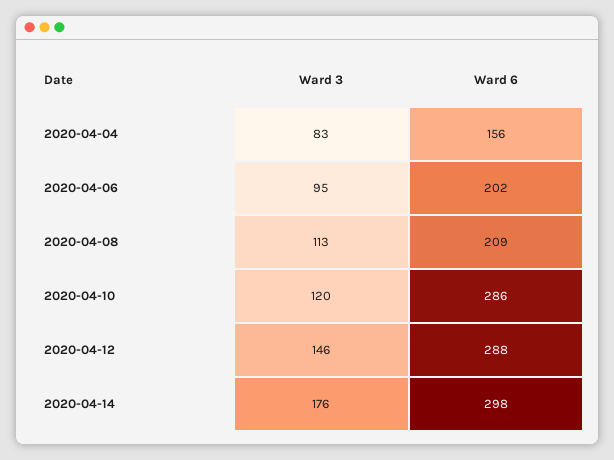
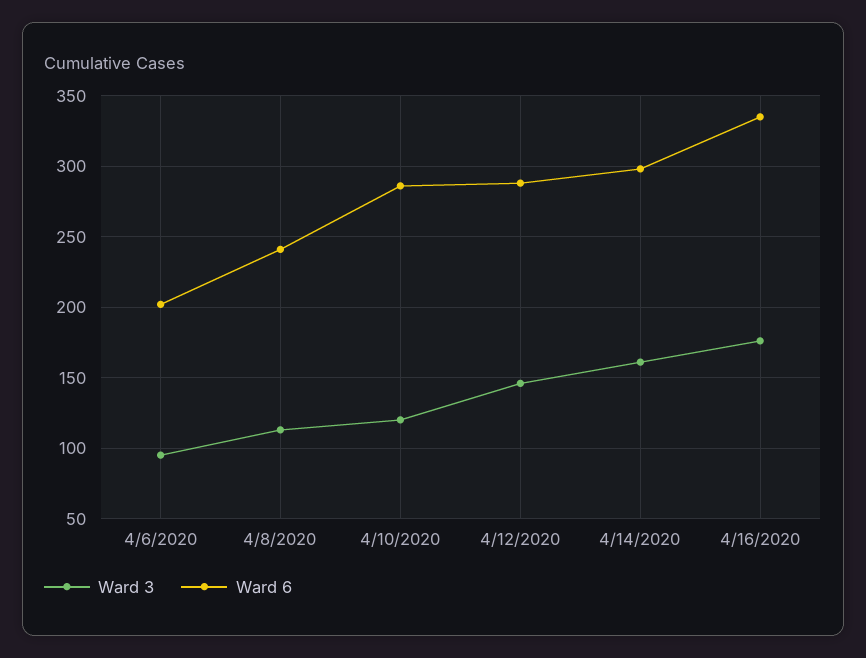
Ward 3, 2020-04-04: 83 -> none
Ward 6, 2020-04-04: 156 -> none
Ward 6, 2020-04-08: 209 -> 240
Ward 3, 2020-04-14: 176 -> 160
Ward 3, 4/16/2020: none -> 175
Ward 6, 4/16/2020: none -> 335

